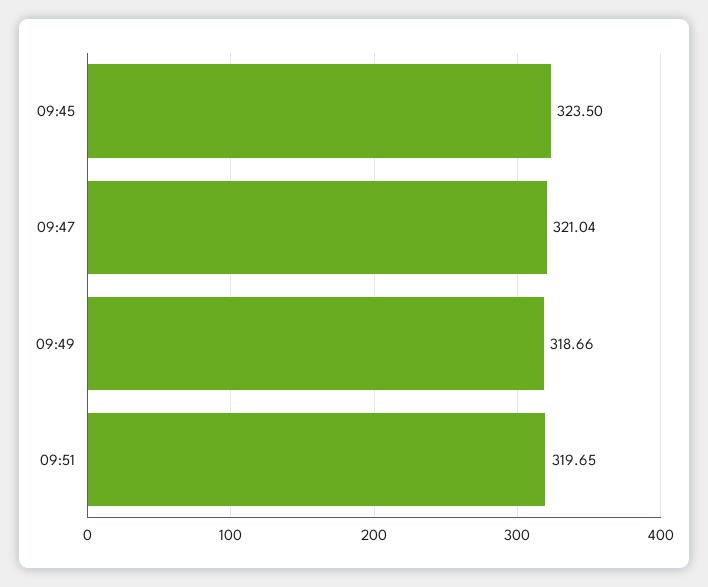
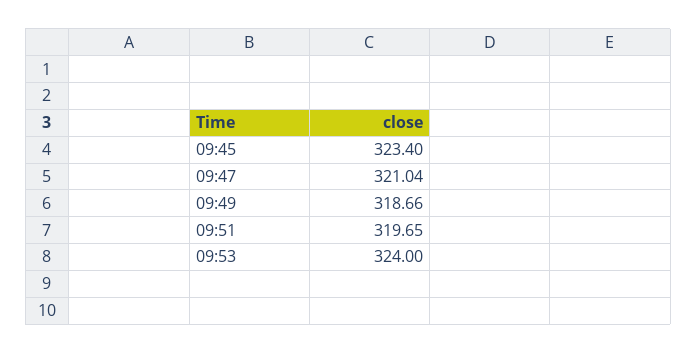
09:45: 323.5 -> 323.4
09:53: none -> 324

